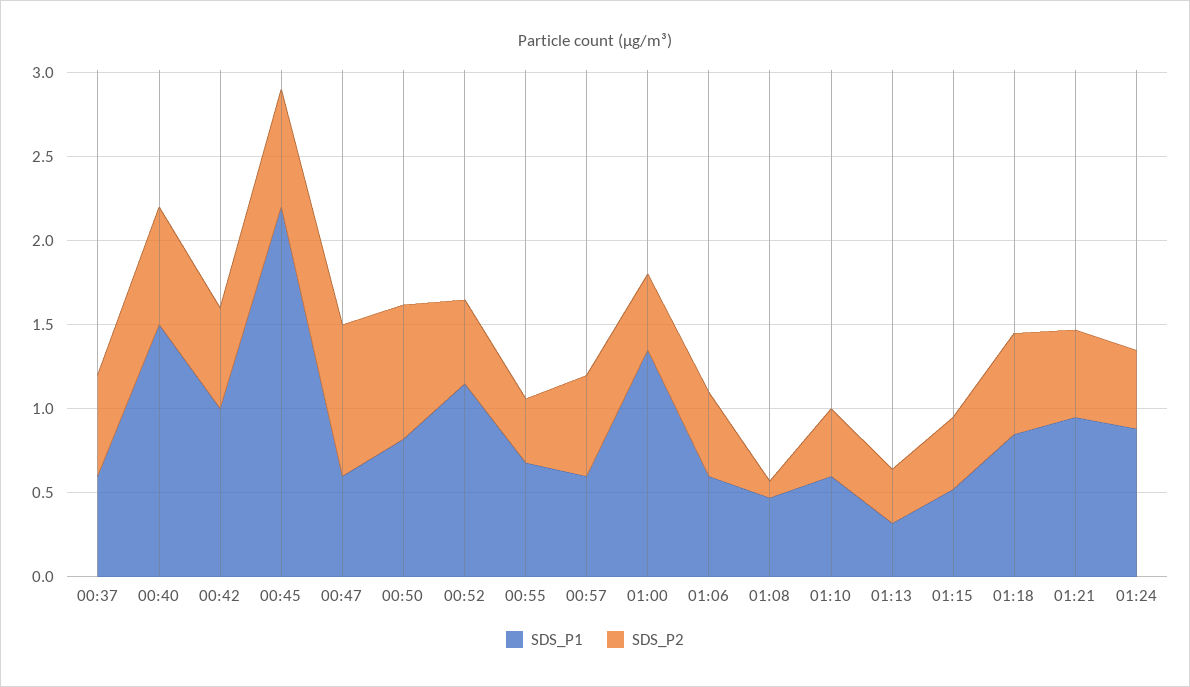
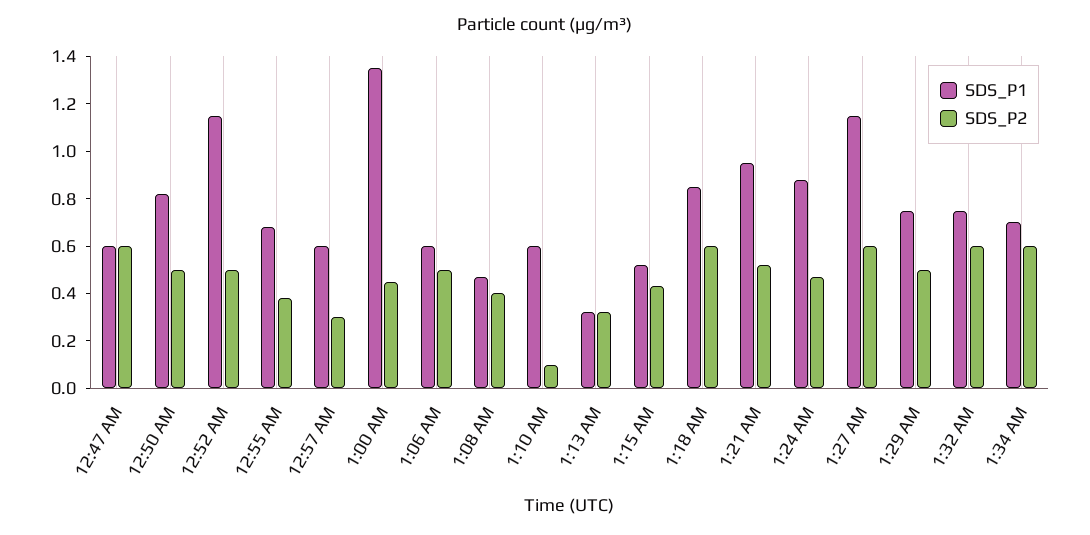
SDS_P1, 00:37: 0.6 -> none
SDS_P2, 00:37: 0.6 -> none
SDS_P1, 00:40: 1.5 -> none
SDS_P2, 00:40: 0.7 -> none
SDS_P1, 00:42: 1 -> none
SDS_P2, 00:42: 0.6 -> none
SDS_P1, 00:45: 2.2 -> none
SDS_P2, 00:45: 0.7 -> none
SDS_P2, 00:47: 0.9 -> 0.6
SDS_P2, 00:50: 0.8 -> 0.5
SDS_P2, 00:57: 0.6 -> 0.3
SDS_P2, 01:08: 0.1 -> 0.4
SDS_P2, 01:10: 0.4 -> 0.1
SDS_P1, 1:27 AM: none -> 1.15
SDS_P2, 1:27 AM: none -> 0.6
SDS_P1, 1:29 AM: none -> 0.75
SDS_P2, 1:29 AM: none -> 0.5
SDS_P1, 1:32 AM: none -> 0.75
SDS_P2, 1:32 AM: none -> 0.6
SDS_P1, 1:34 AM: none -> 0.7
SDS_P2, 1:34 AM: none -> 0.6

